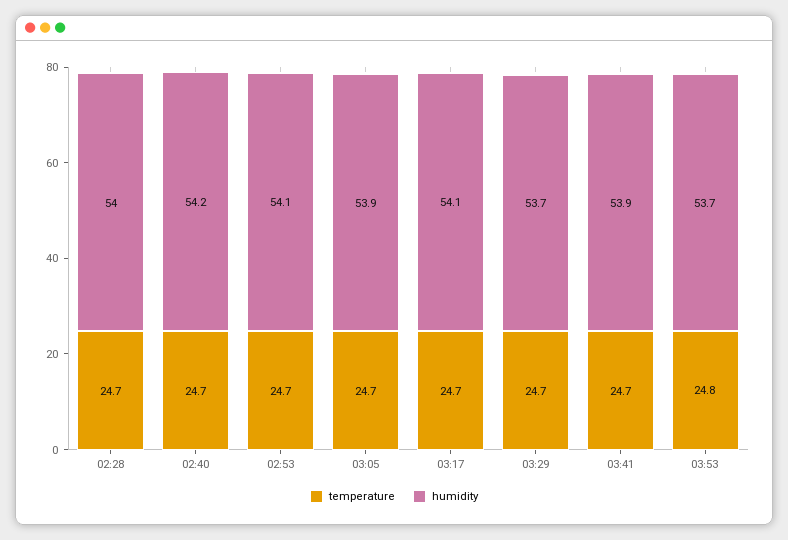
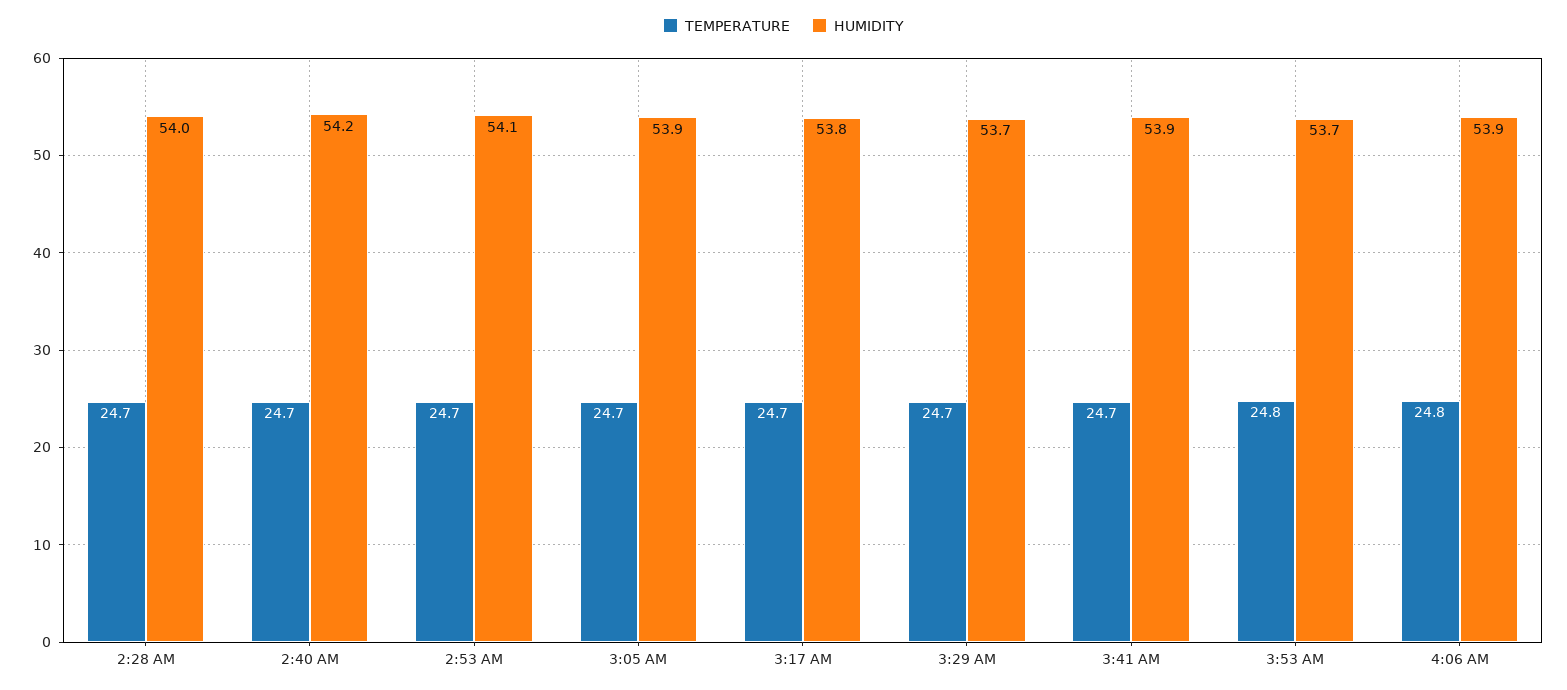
humidity, 03:17: 54.1 -> 53.8
temperature, 4:06 AM: none -> 24.8
humidity, 4:06 AM: none -> 53.9

